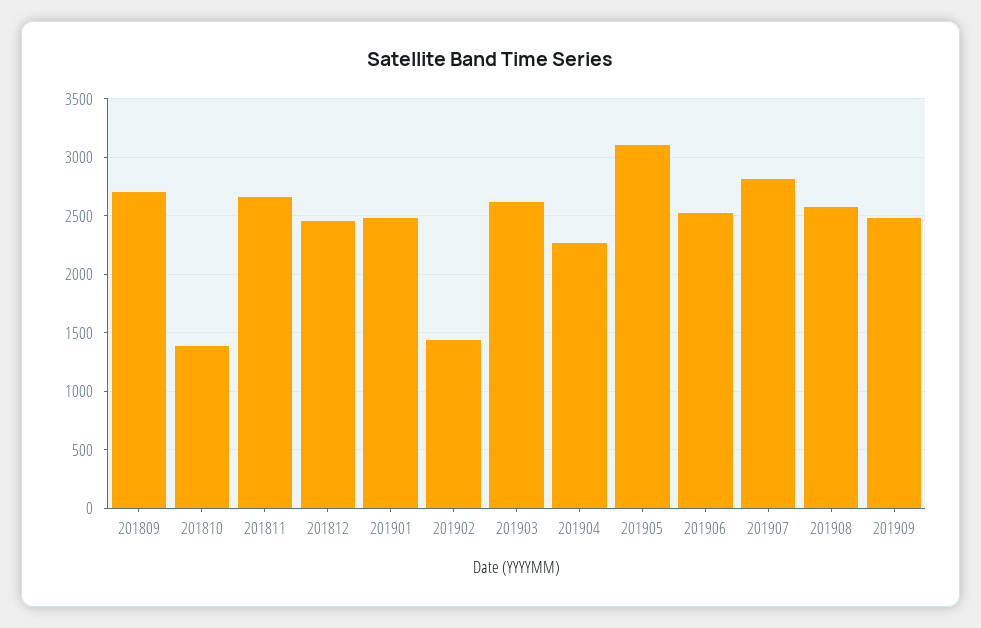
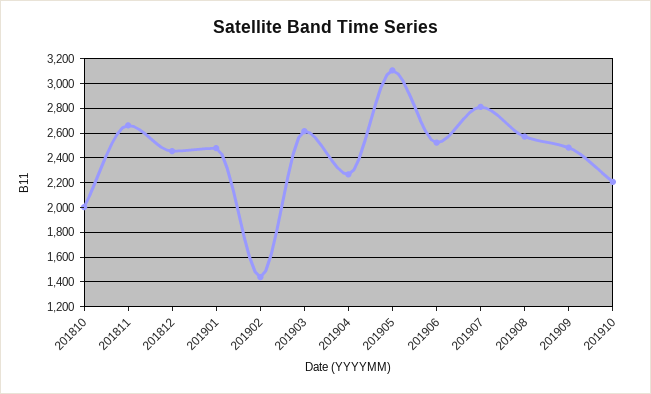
201809: 2700 -> none
201810: 1400 -> 2000
201910: none -> 2200

